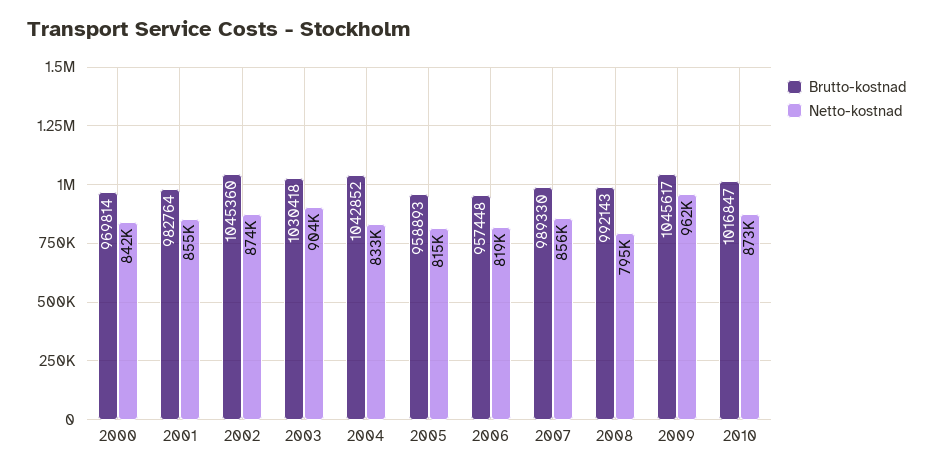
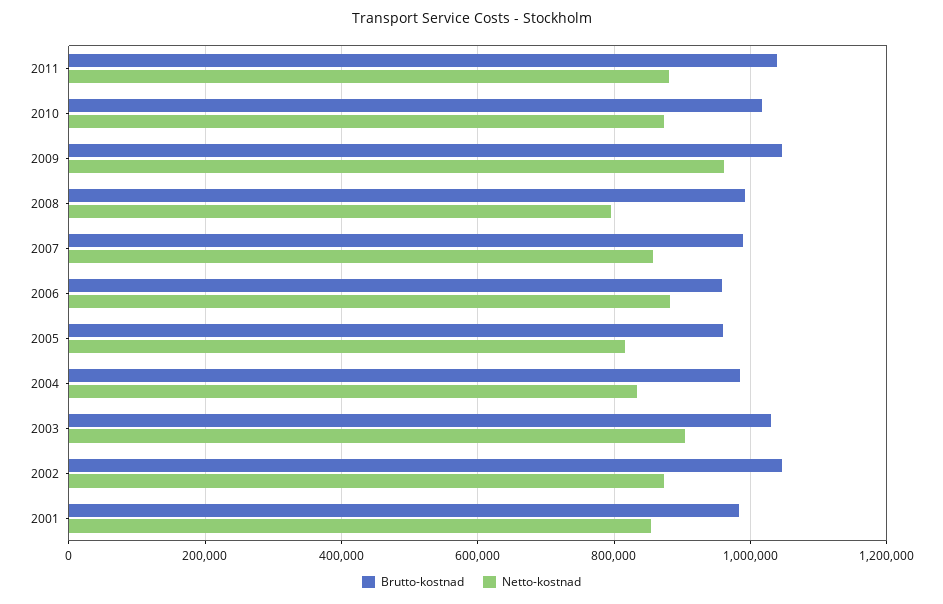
Brutto-kostnad, 2000: 969814 -> none
Netto-kostnad, 2000: 842000 -> none
Brutto-kostnad, 2004: 1042852 -> 980000
Netto-kostnad, 2006: 819000 -> 880000
Brutto-kostnad, 2011: none -> 1040000
Netto-kostnad, 2011: none -> 880000

